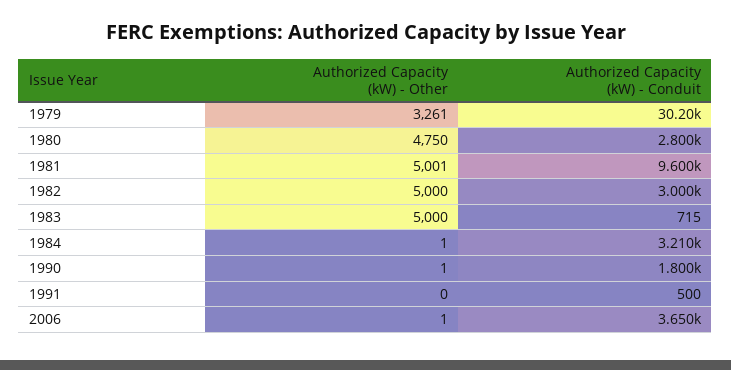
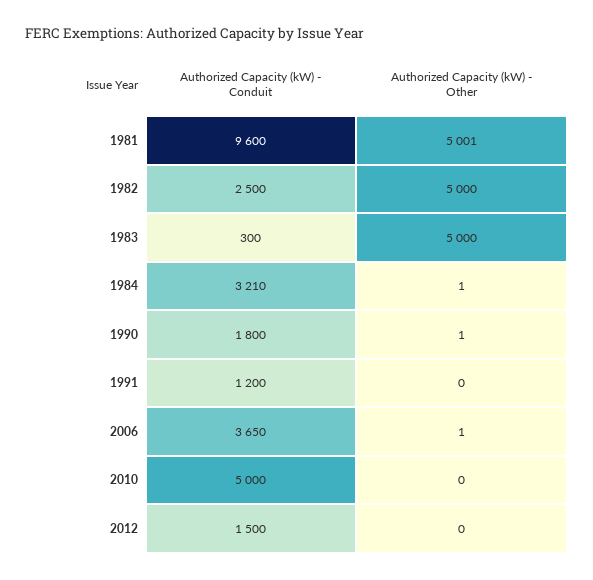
Authorized Capacity (kW) - Other, 1979: 3261 -> none
Authorized Capacity (kW) - Conduit, 1979: 30200 -> none
Authorized Capacity (kW) - Other, 1980: 4750 -> none
Authorized Capacity (kW) - Conduit, 1980: 2800 -> none
Authorized Capacity (kW) - Conduit, 1982: 3000 -> 2500
Authorized Capacity (kW) - Conduit, 1983: 715 -> 300
Authorized Capacity (kW) - Conduit, 1991: 500 -> 1200
Authorized Capacity (kW) - Conduit, 2010: none -> 5000
Authorized Capacity (kW) - Other, 2010: none -> 0
Authorized Capacity (kW) - Conduit, 2012: none -> 1500
Authorized Capacity (kW) - Other, 2012: none -> 0

